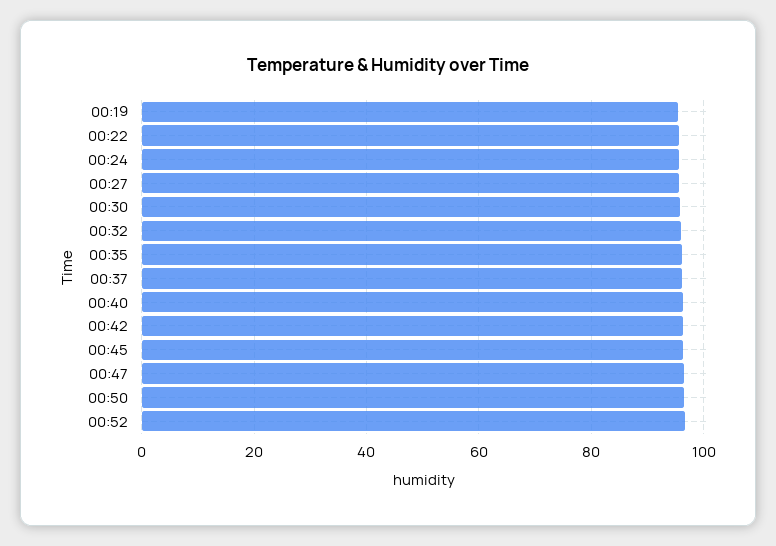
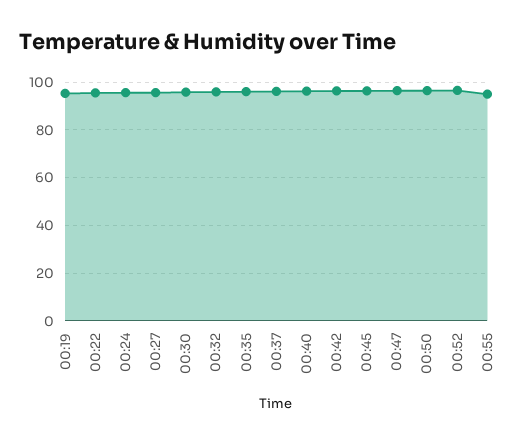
00:55: none -> 95

